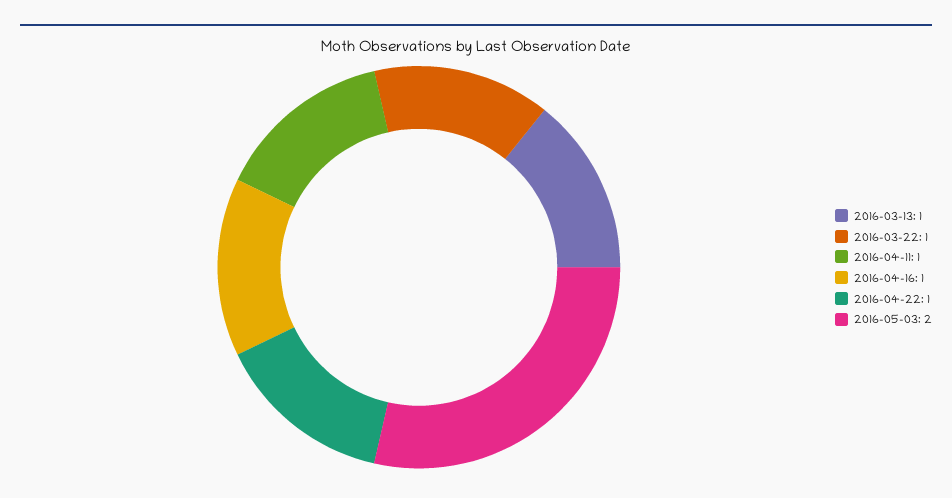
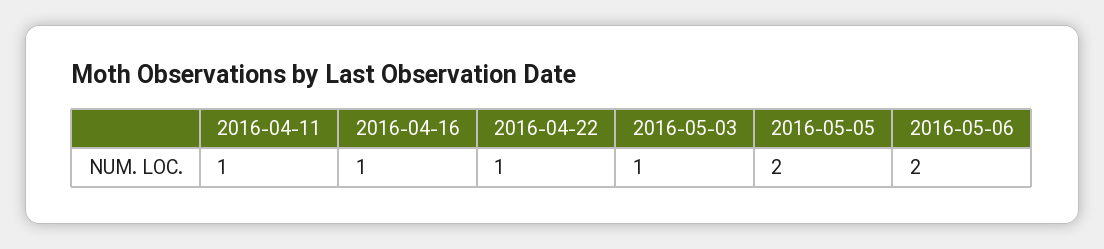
2016-03-13: 1 -> none
2016-03-22: 1 -> none
2016-05-03: 2 -> 1
2016-05-05: none -> 2
2016-05-06: none -> 2

